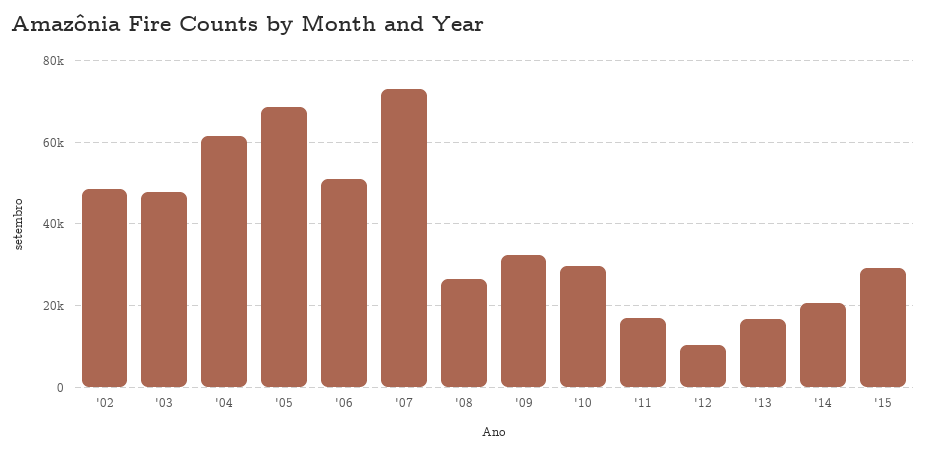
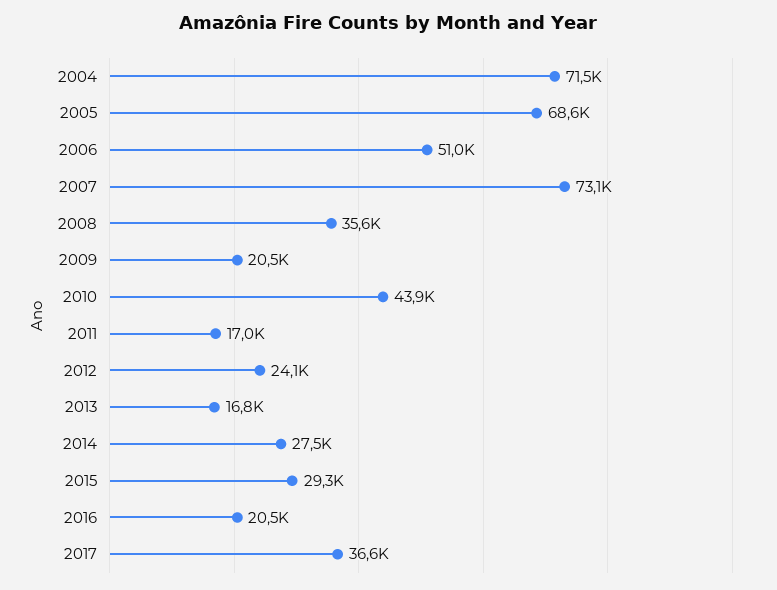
'02: 48000 -> none
'03: 48000 -> none
'04: 62000 -> 71500
'08: 26000 -> 35600
'09: 32000 -> 20500
'10: 30000 -> 43900
'12: 10000 -> 24100
'14: 20000 -> 27500
2016: none -> 20500
2017: none -> 36600

